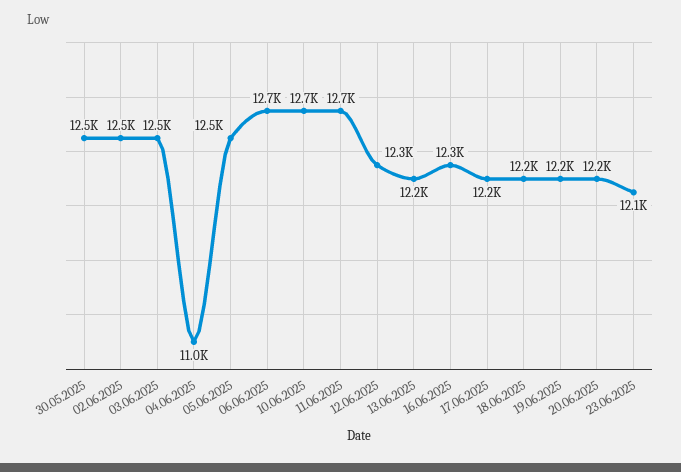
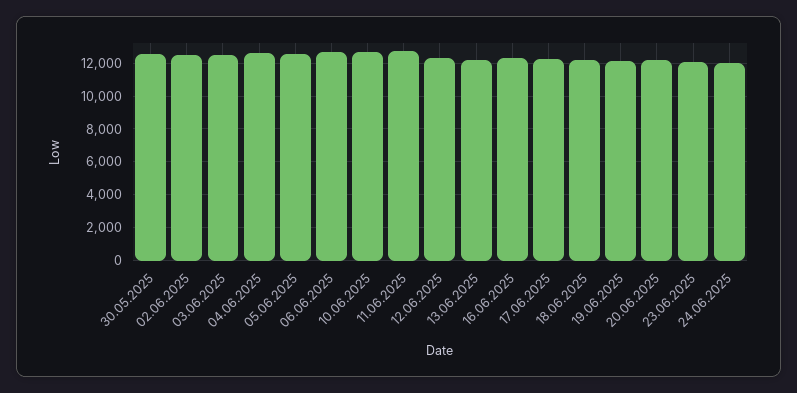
04.06.2025: 11000 -> 12500
24.06.2025: none -> 12000

